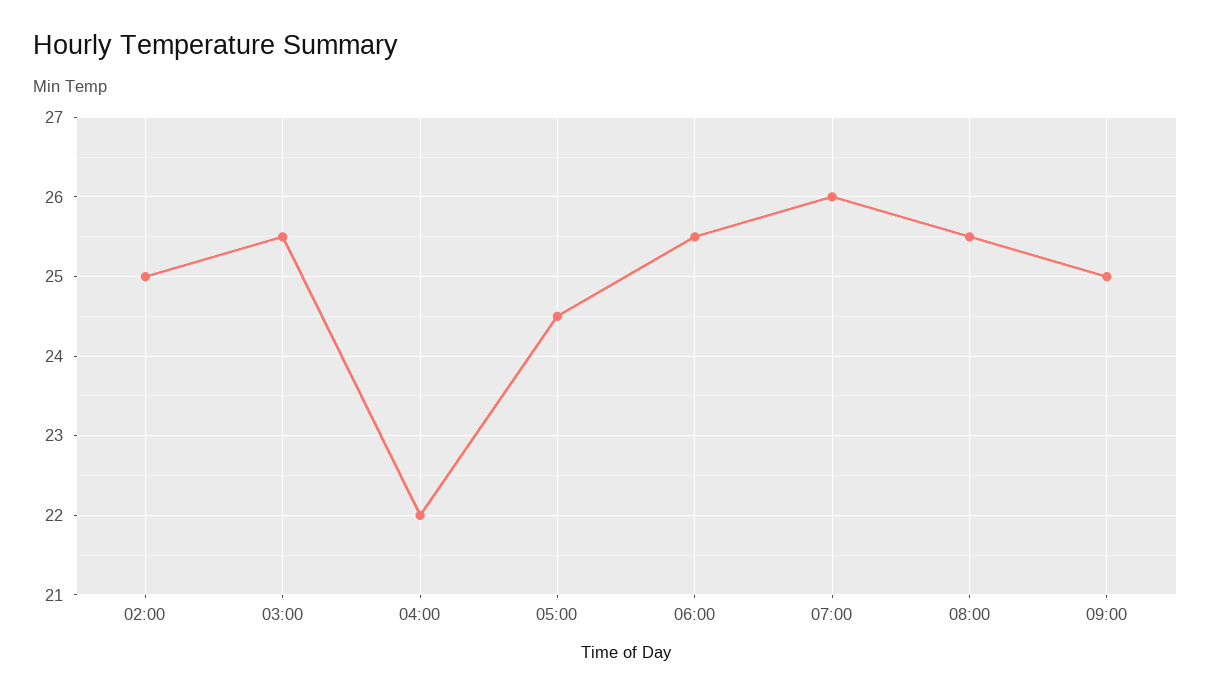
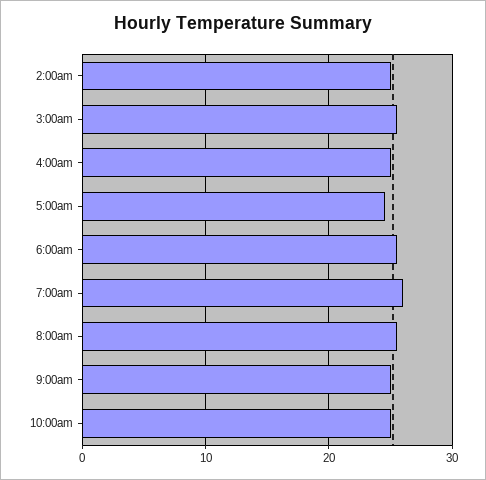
04:00: 22 -> 25
10:00am: none -> 25

